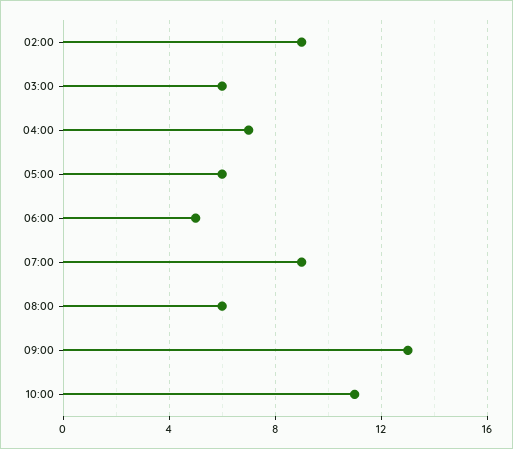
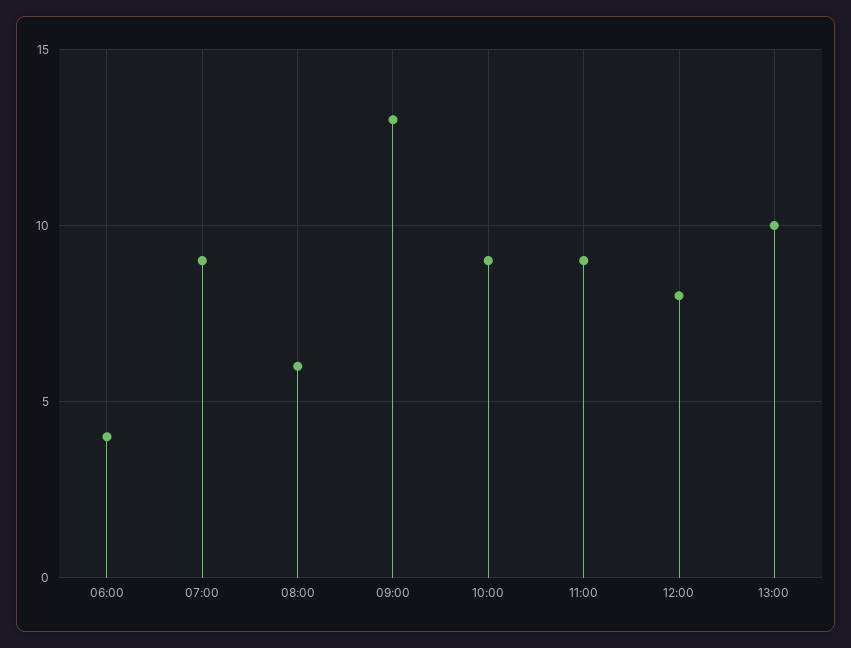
02:00: 9 -> none
03:00: 6 -> none
04:00: 7 -> none
05:00: 6 -> none
06:00: 5 -> 4
10:00: 11 -> 9
11:00: none -> 9
12:00: none -> 8
13:00: none -> 10

